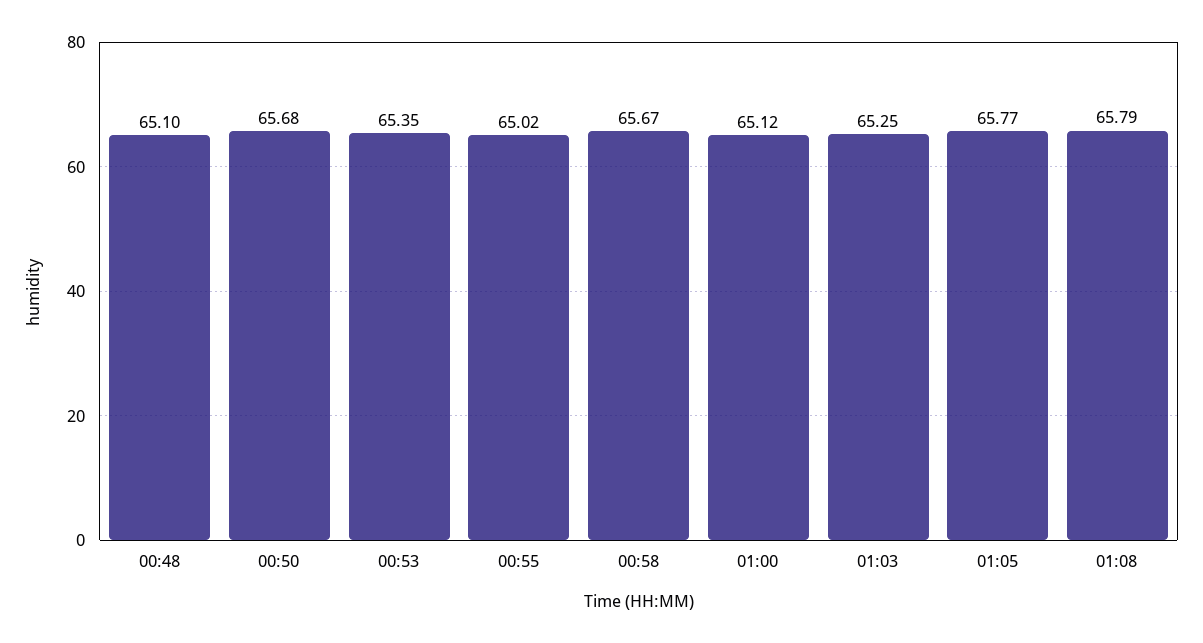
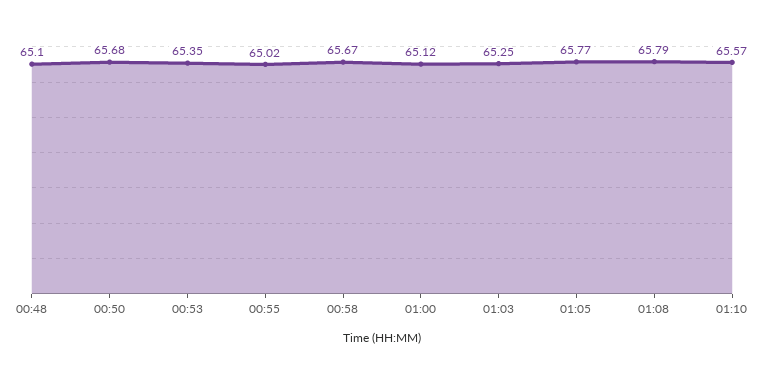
01:10: none -> 65.57

